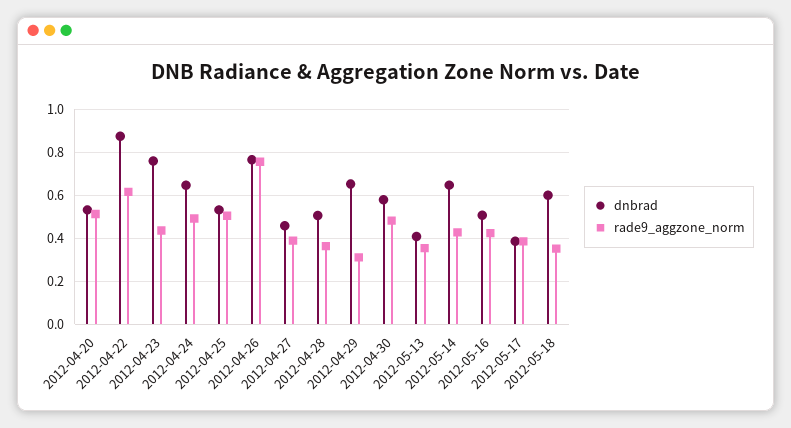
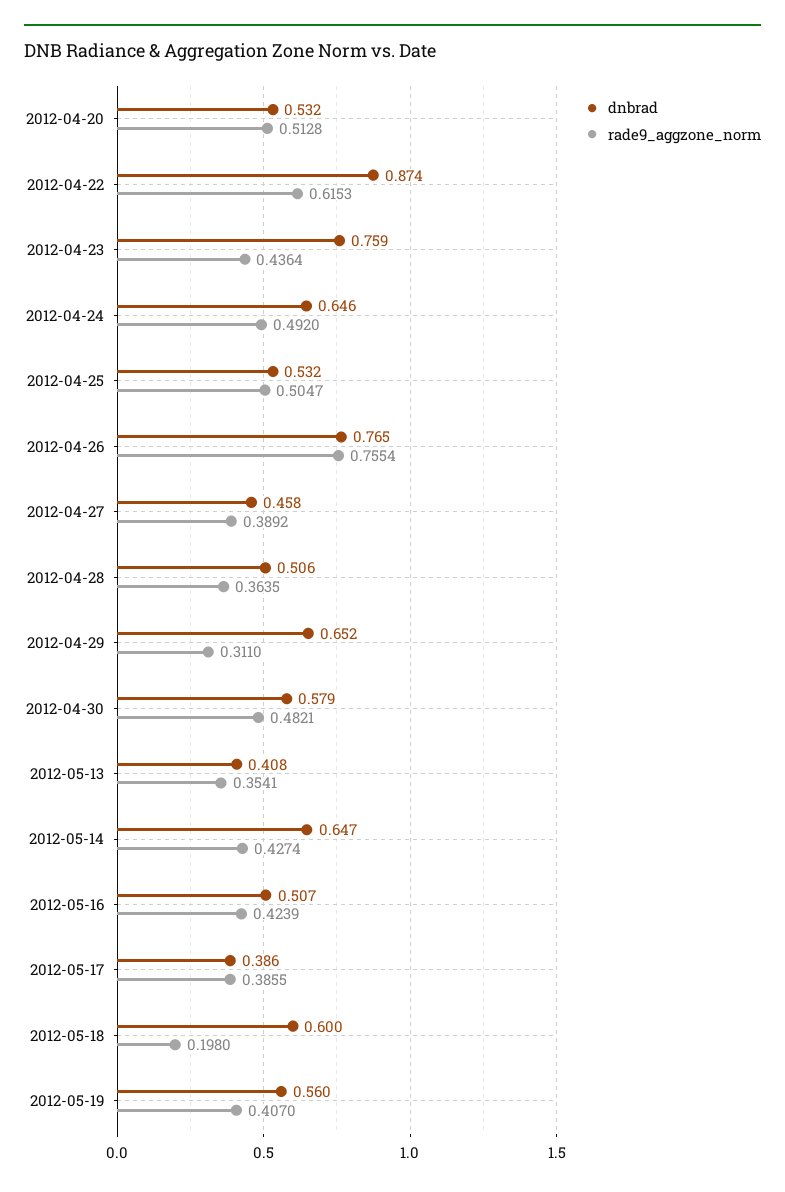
rade9_aggzone_norm, 2012-05-18: 0.35 -> 0.198
dnbrad, 2012-05-19: none -> 0.56
rade9_aggzone_norm, 2012-05-19: none -> 0.407

